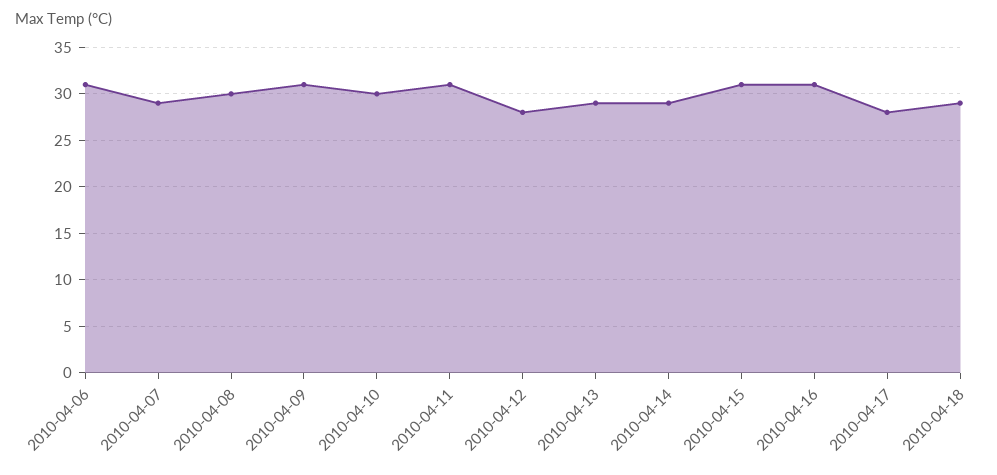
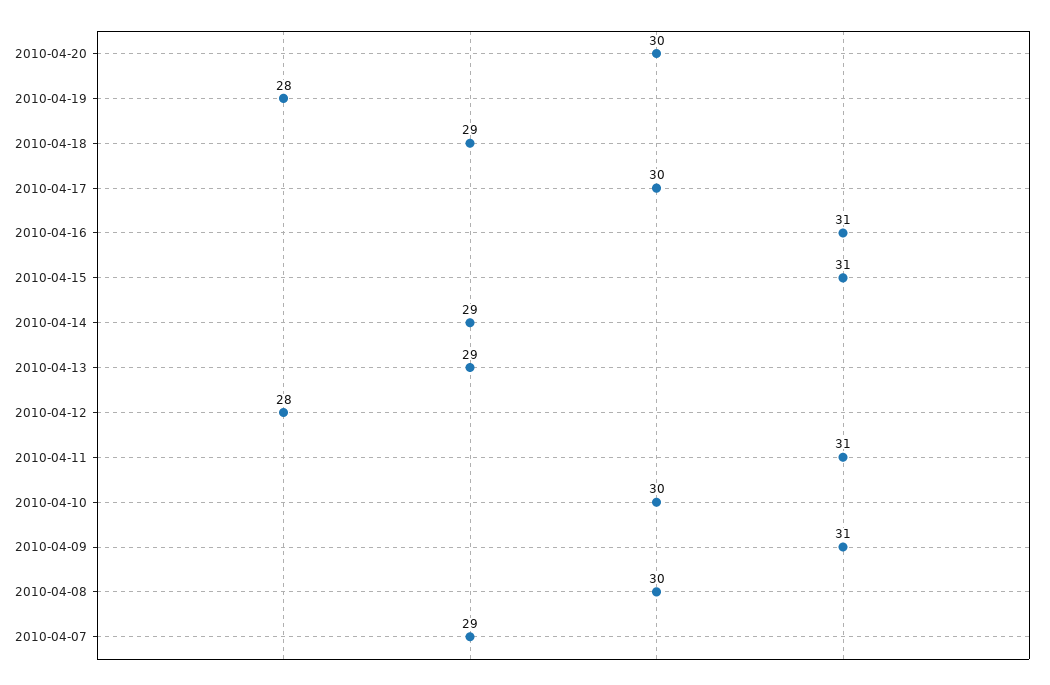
2010-04-06: 31 -> none
2010-04-17: 28 -> 30
2010-04-20: none -> 30
2010-04-19: none -> 28

